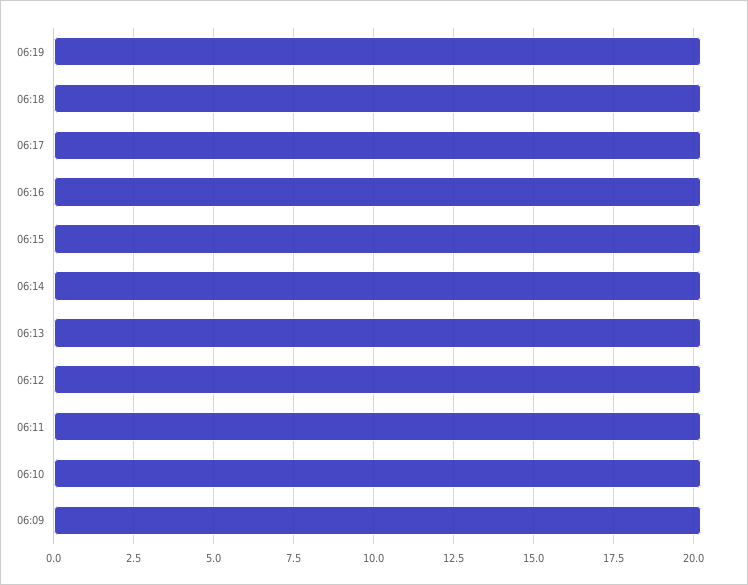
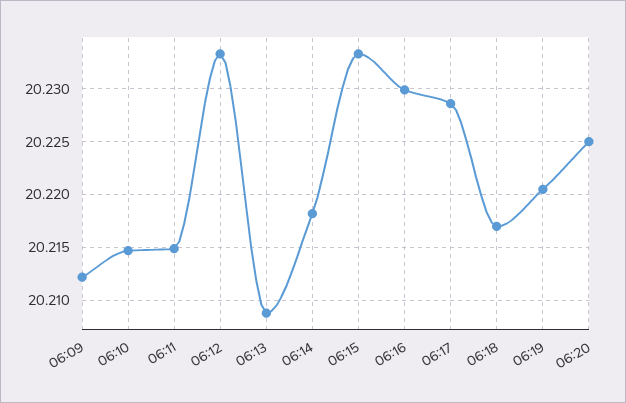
06:20: none -> 20.225

